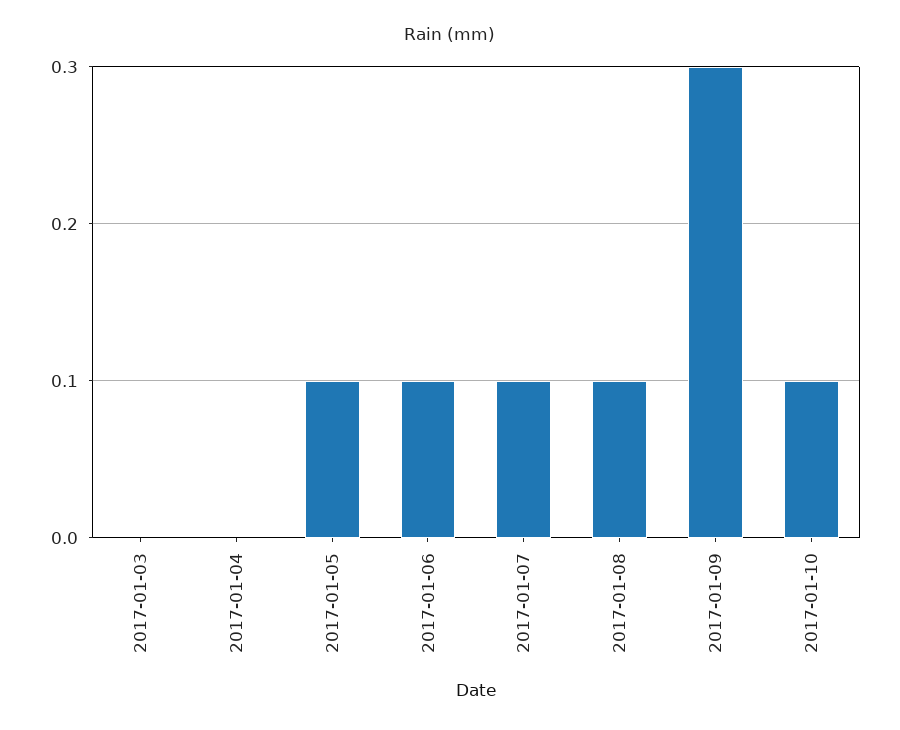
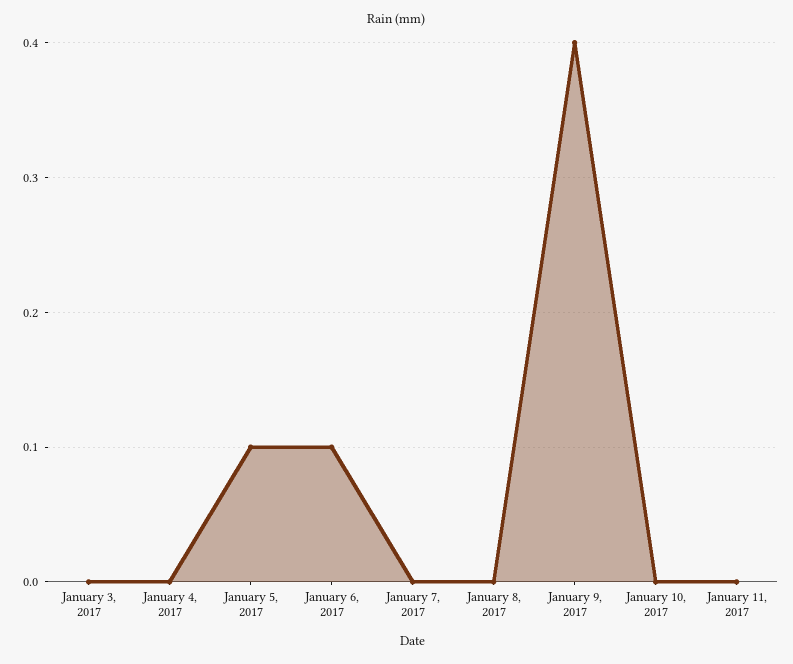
2017-01-07: 0.1 -> 0
2017-01-08: 0.1 -> 0
2017-01-09: 0.3 -> 0.4
2017-01-10: 0.1 -> 0
January 11, 2017: none -> 0

